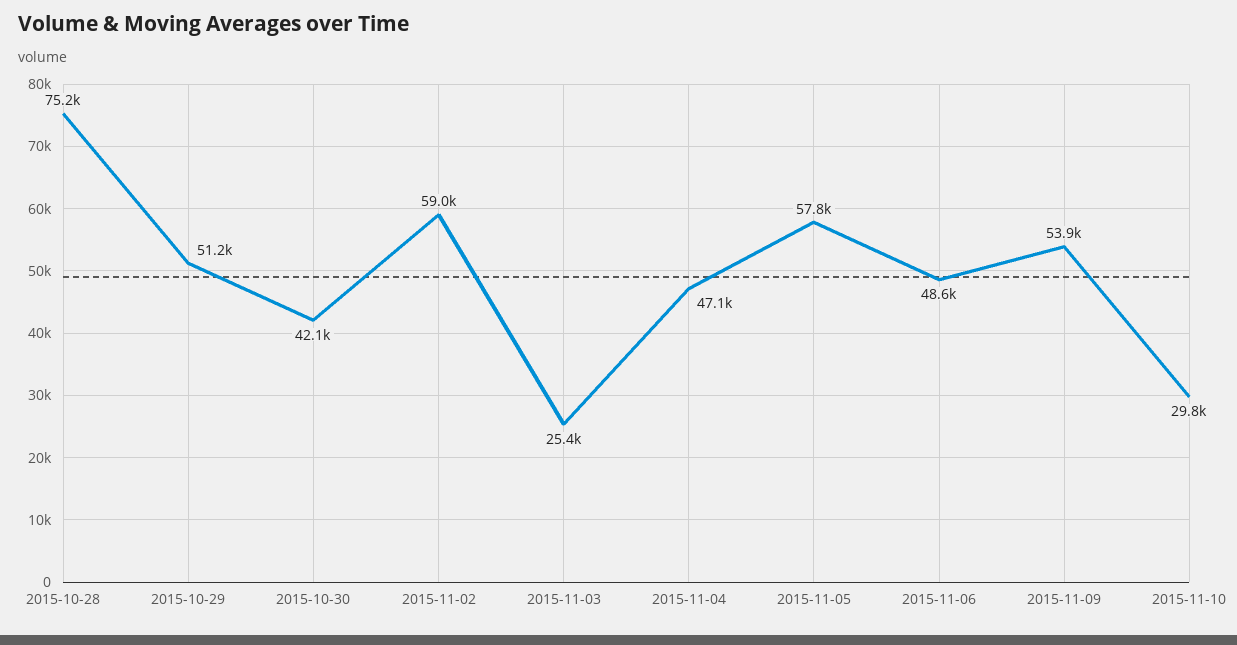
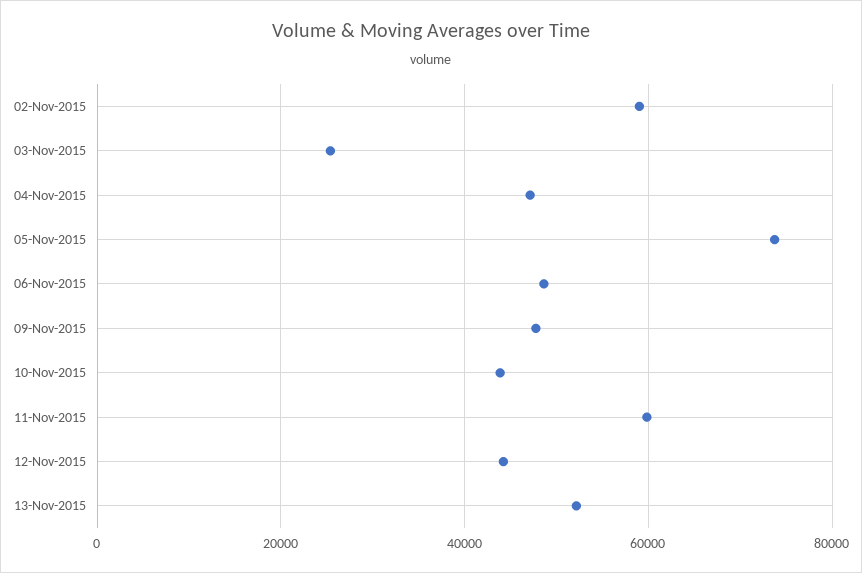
2015-10-28: 75200 -> none
2015-10-29: 51200 -> none
2015-10-30: 42100 -> none
2015-11-05: 57800 -> 74000
2015-11-09: 53900 -> 48000
2015-11-10: 29800 -> 44000
11-Nov-2015: none -> 60000
12-Nov-2015: none -> 44000
13-Nov-2015: none -> 52000

